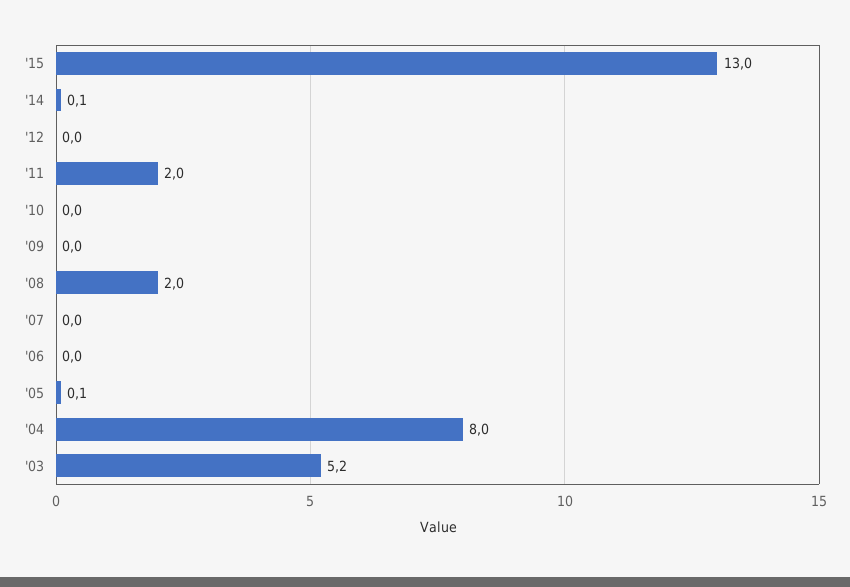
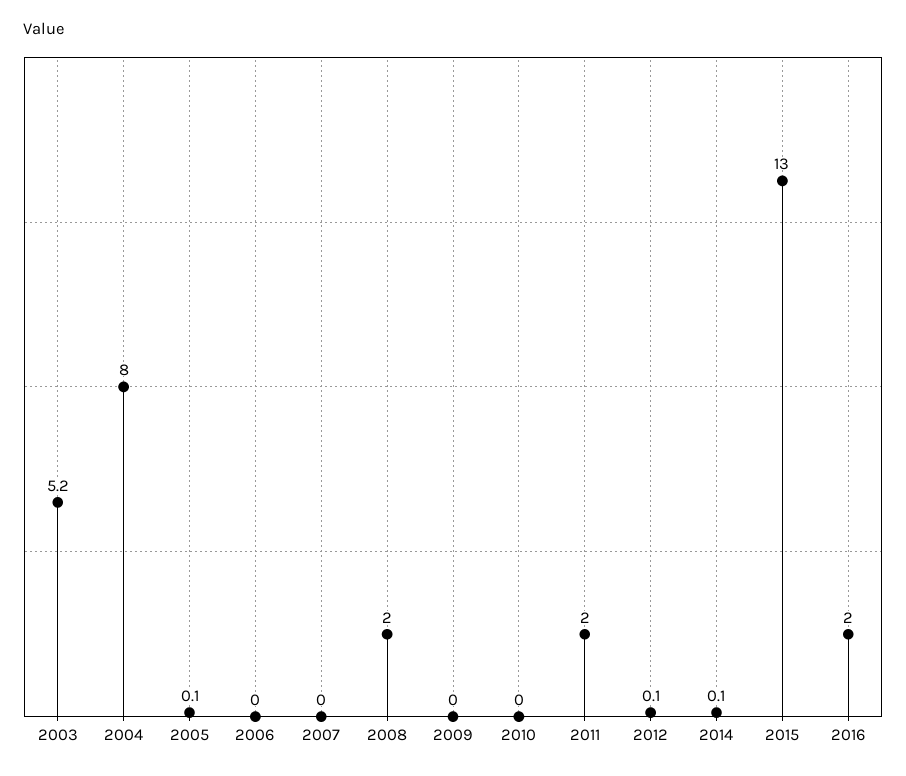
'12: 0 -> 0.1
2016: none -> 2

